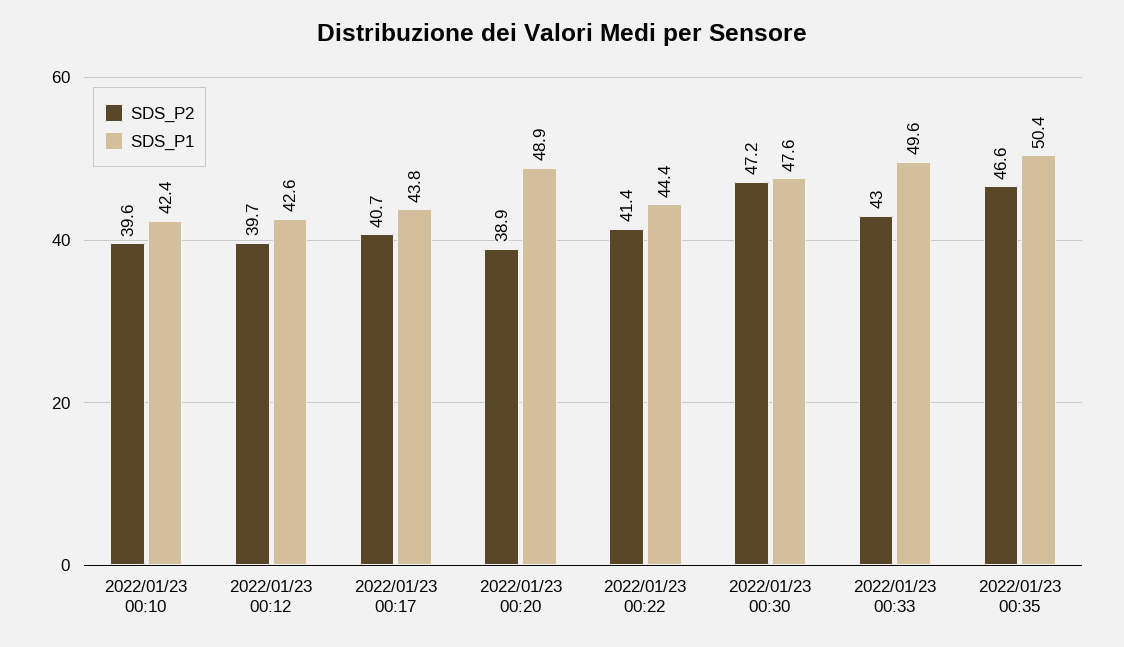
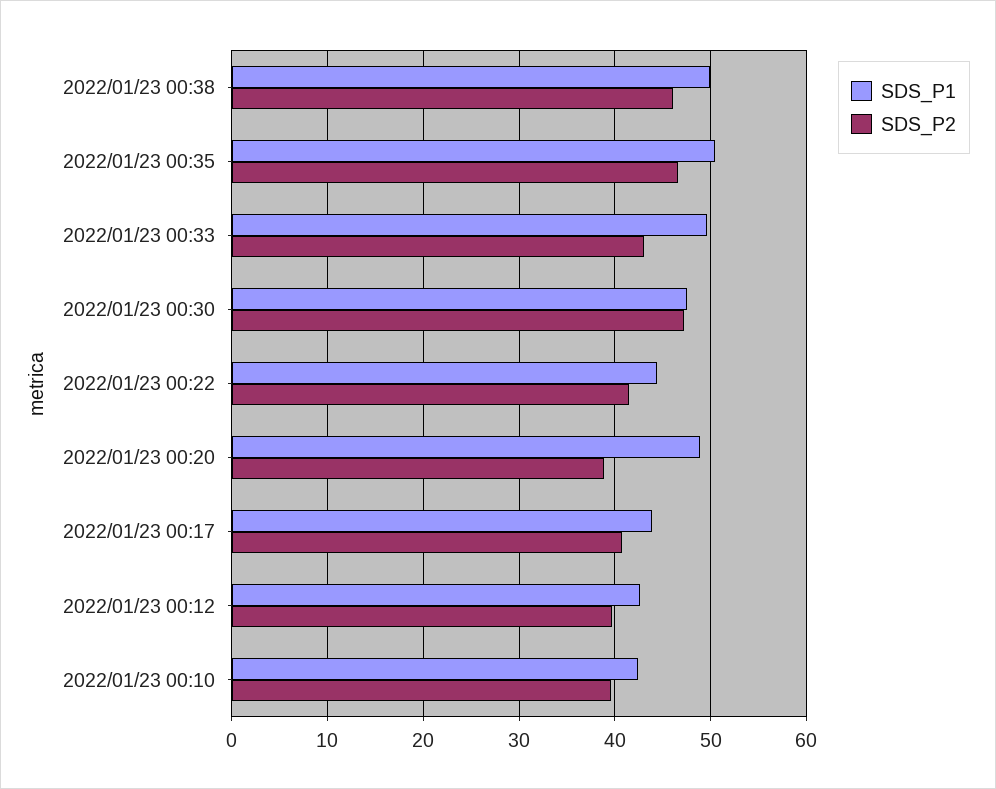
SDS_P1, 2022/01/23 00:38: none -> 50
SDS_P2, 2022/01/23 00:38: none -> 46

